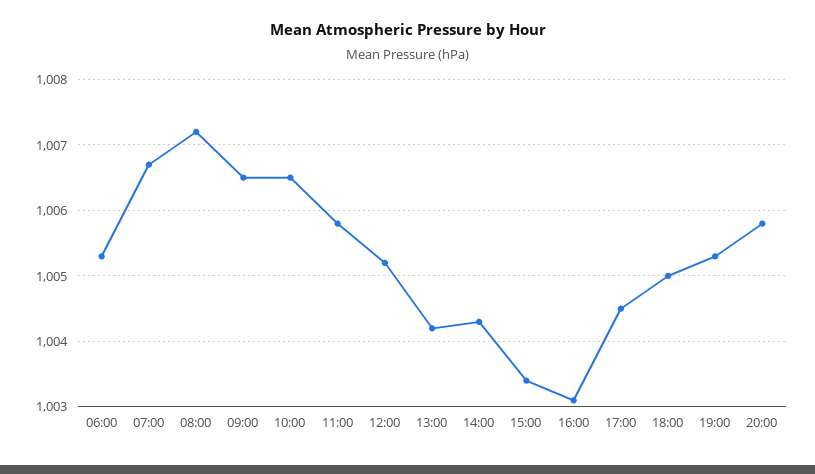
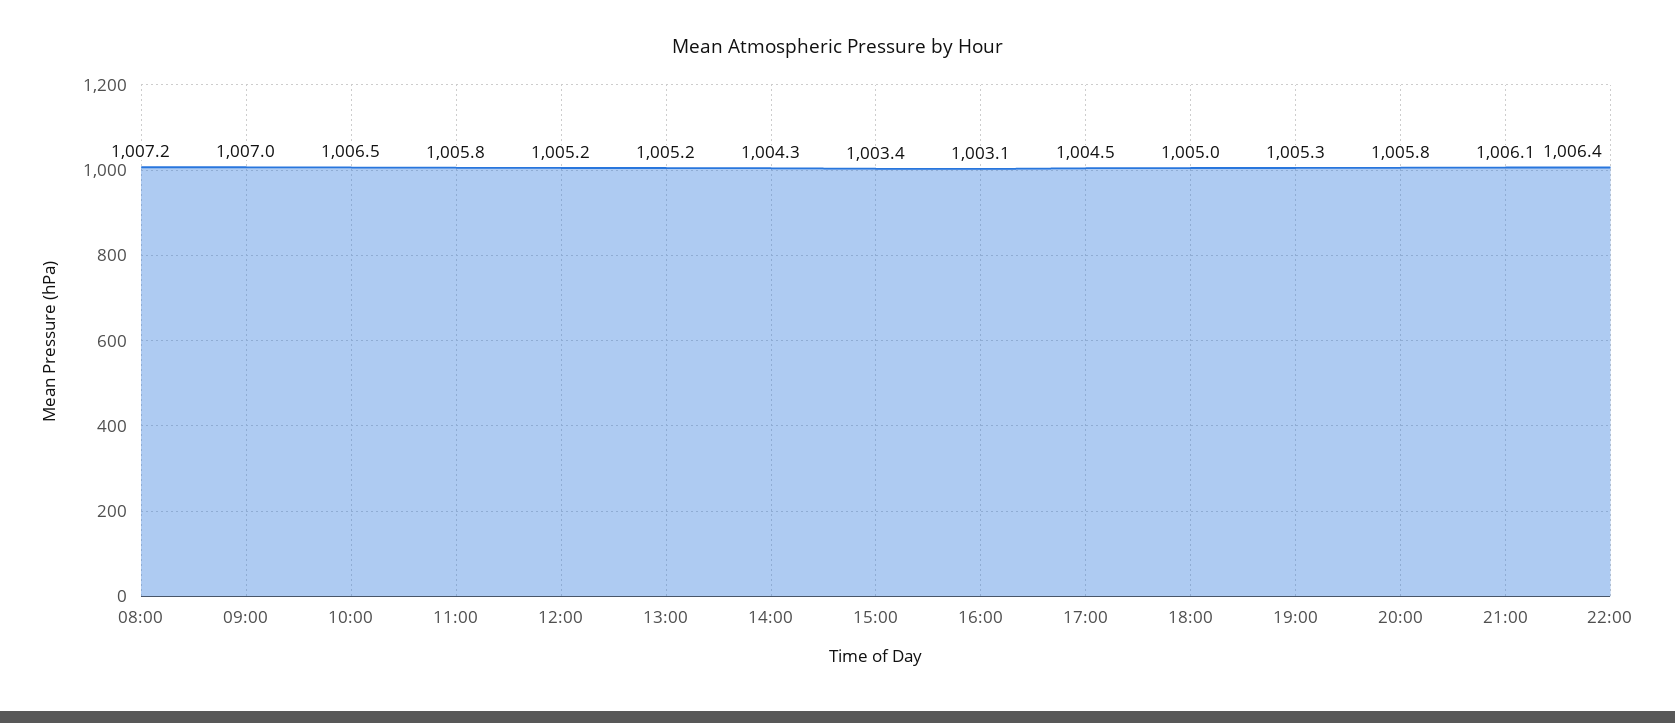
06:00: 1005.3 -> none
07:00: 1006.7 -> none
09:00: 1006.5 -> 1007
13:00: 1004.2 -> 1005.2
21:00: none -> 1006.1
22:00: none -> 1006.4

